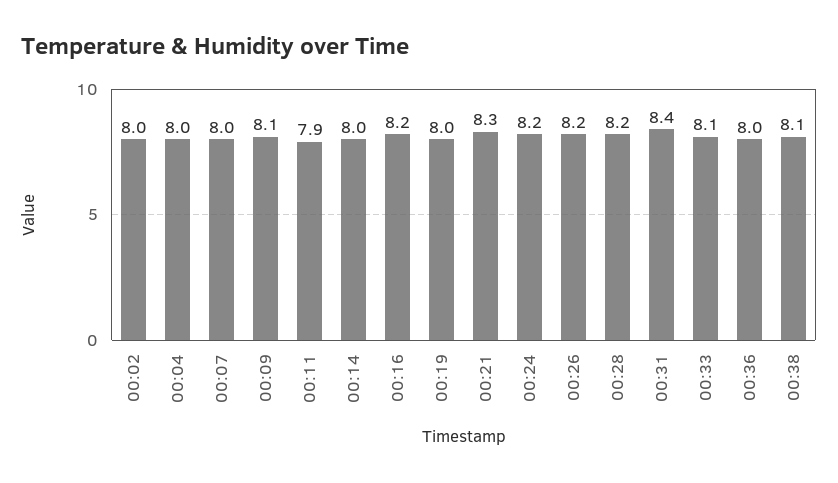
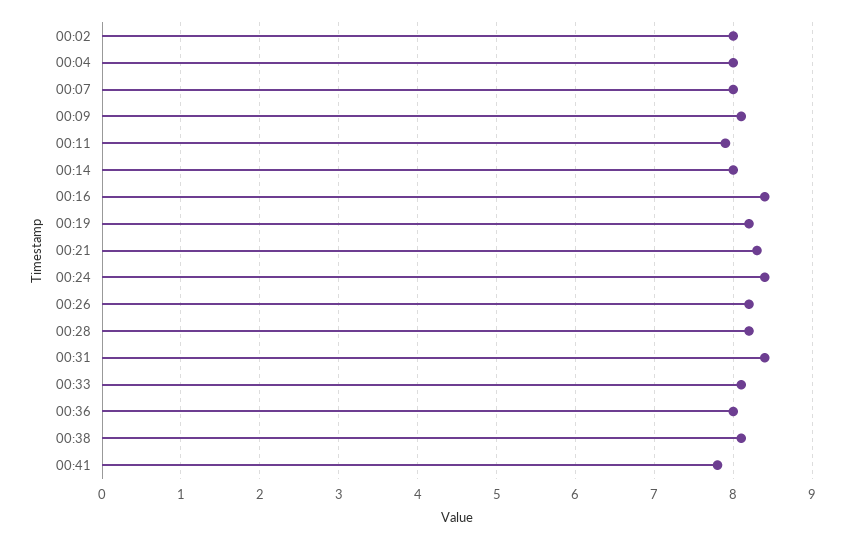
00:16: 8.2 -> 8.4
00:19: 8 -> 8.2
00:24: 8.2 -> 8.4
00:41: none -> 7.8

